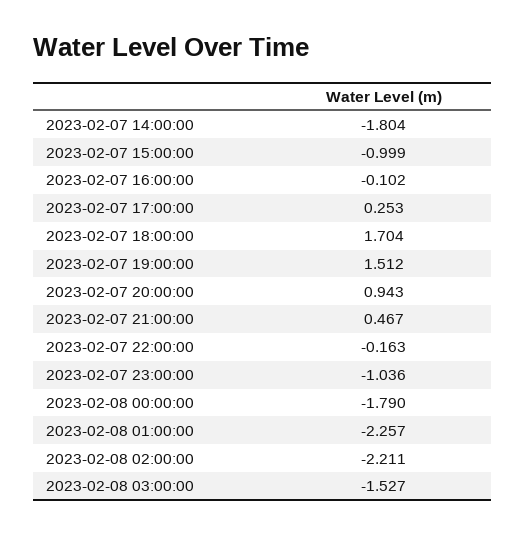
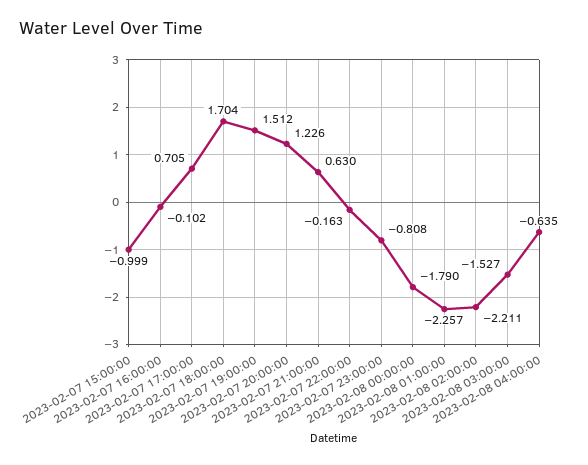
2023-02-07 14:00:00: -1.804 -> none
2023-02-07 17:00:00: 0.253 -> 0.705
2023-02-07 20:00:00: 0.943 -> 1.226
2023-02-07 21:00:00: 0.467 -> 0.63
2023-02-07 23:00:00: -1.036 -> -0.808
2023-02-08 04:00:00: none -> -0.635

